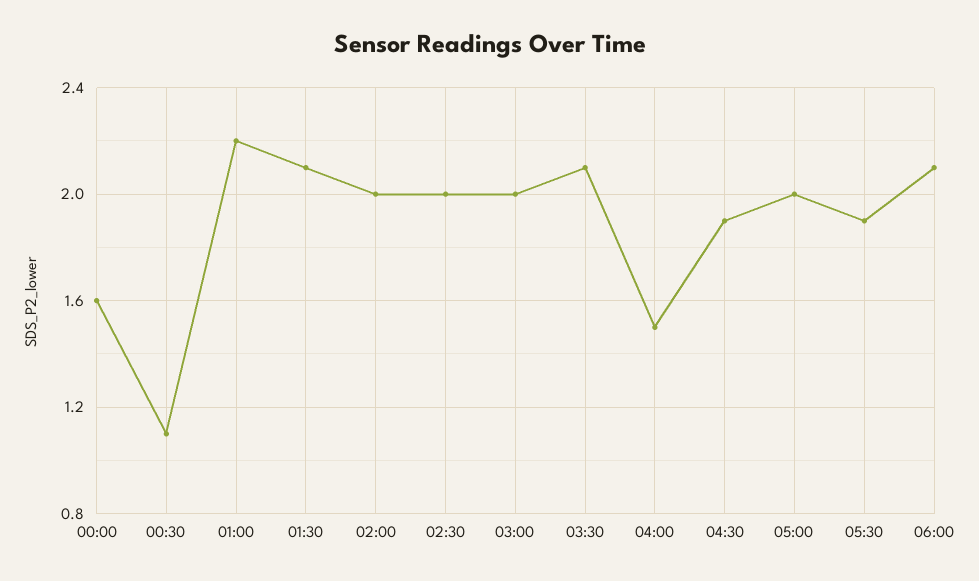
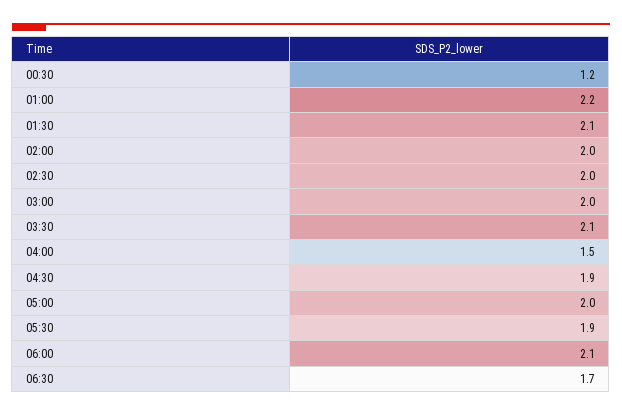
00:00: 1.6 -> none
00:30: 1.1 -> 1.2
06:30: none -> 1.7

